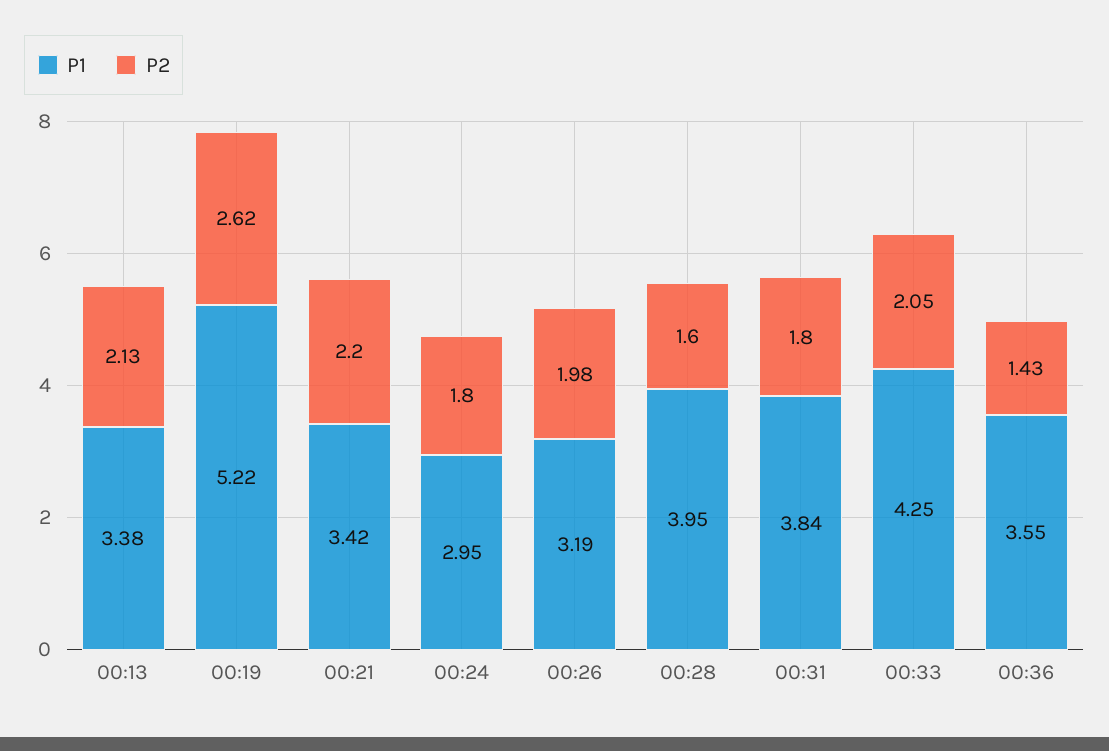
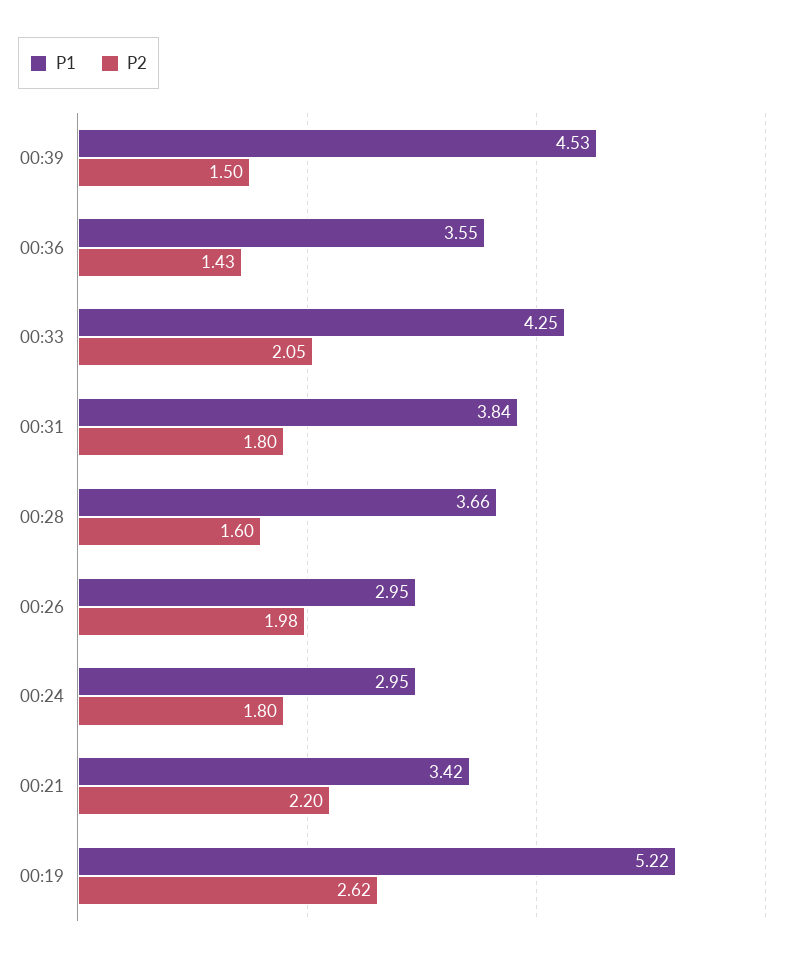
P1, 00:13: 3.38 -> none
P2, 00:13: 2.13 -> none
P1, 00:26: 3.19 -> 2.95
P1, 00:28: 3.95 -> 3.66
P1, 00:39: none -> 4.53
P2, 00:39: none -> 1.5

